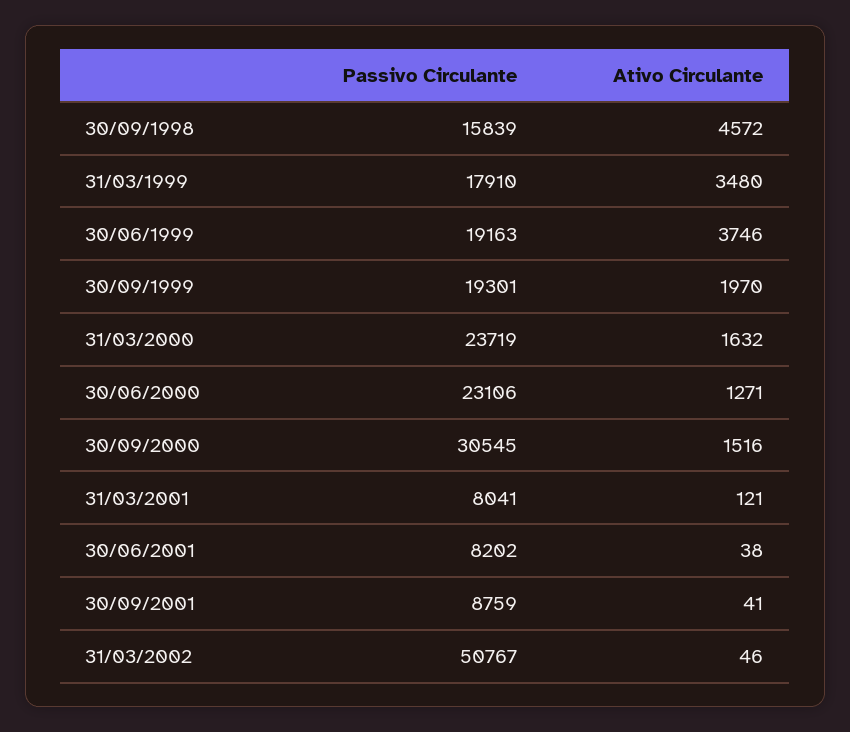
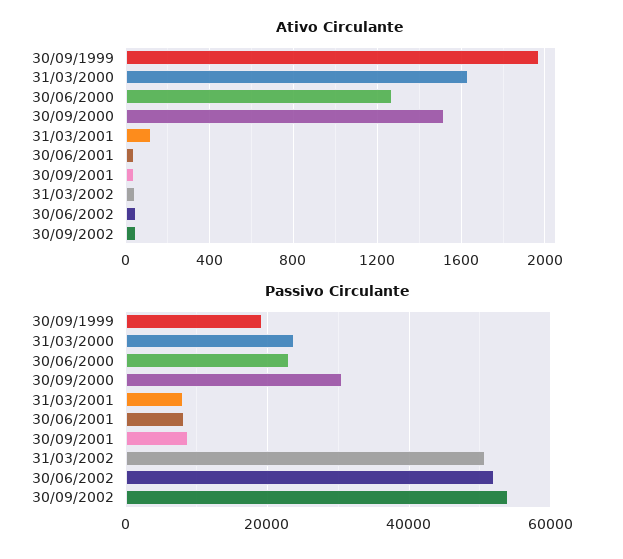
Passivo Circulante, 30/09/1998: 15839 -> none
Ativo Circulante, 30/09/1998: 4572 -> none
Passivo Circulante, 31/03/1999: 17910 -> none
Ativo Circulante, 31/03/1999: 3480 -> none
Passivo Circulante, 30/06/1999: 19163 -> none
Ativo Circulante, 30/06/1999: 3746 -> none
Ativo Circulante, 30/06/2002: none -> 50
Ativo Circulante, 30/09/2002: none -> 50
Passivo Circulante, 30/06/2002: none -> 52000
Passivo Circulante, 30/09/2002: none -> 54000

